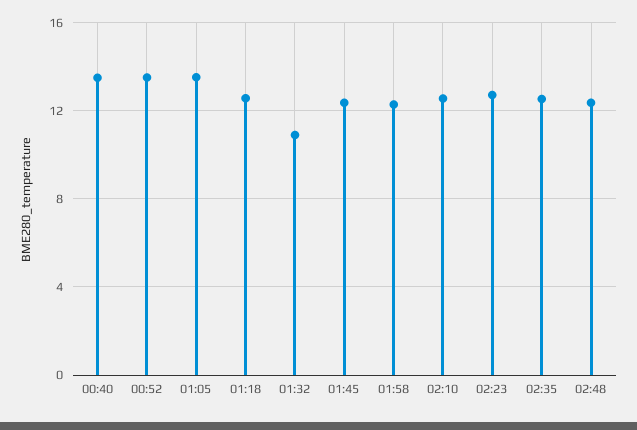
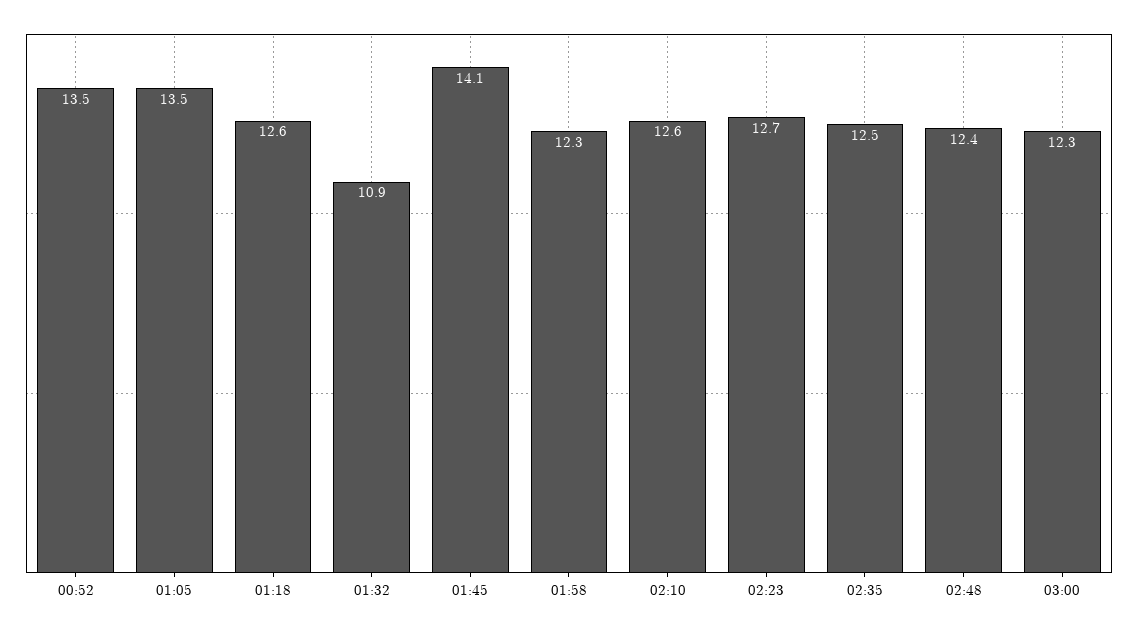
00:40: 13.5 -> none
01:45: 12.5 -> 14.1
03:00: none -> 12.3

